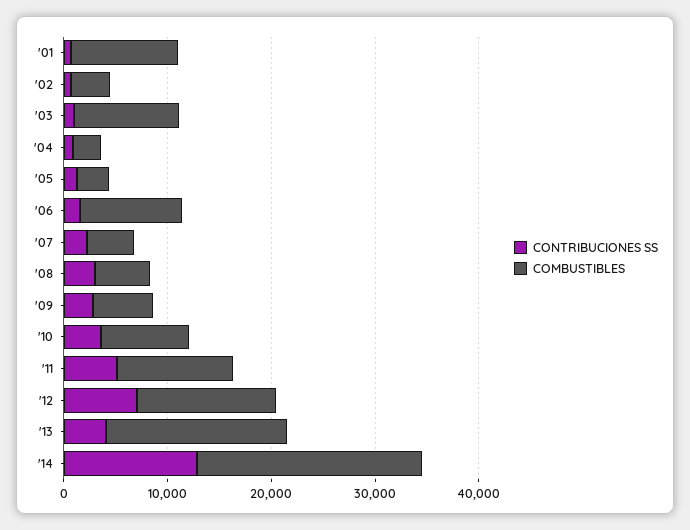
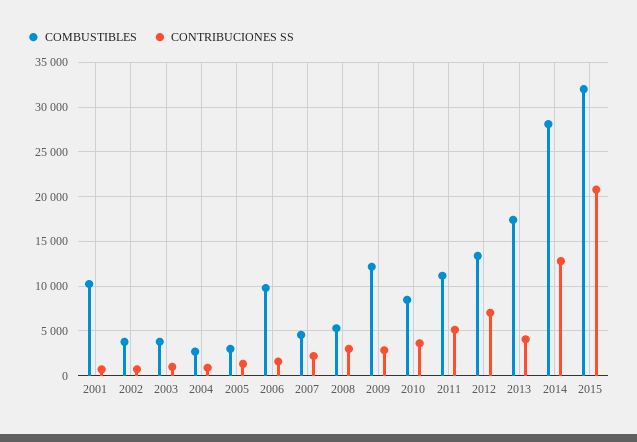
COMBUSTIBLES, '03: 10000 -> 4000
COMBUSTIBLES, '09: 6000 -> 12000
COMBUSTIBLES, '14: 22000 -> 28000
COMBUSTIBLES, 2015: none -> 32000
CONTRIBUCIONES SS, 2015: none -> 21000

